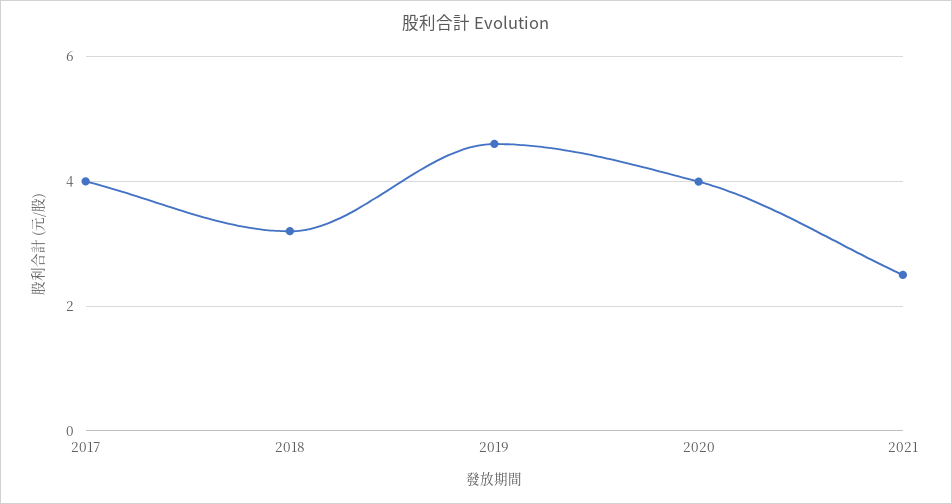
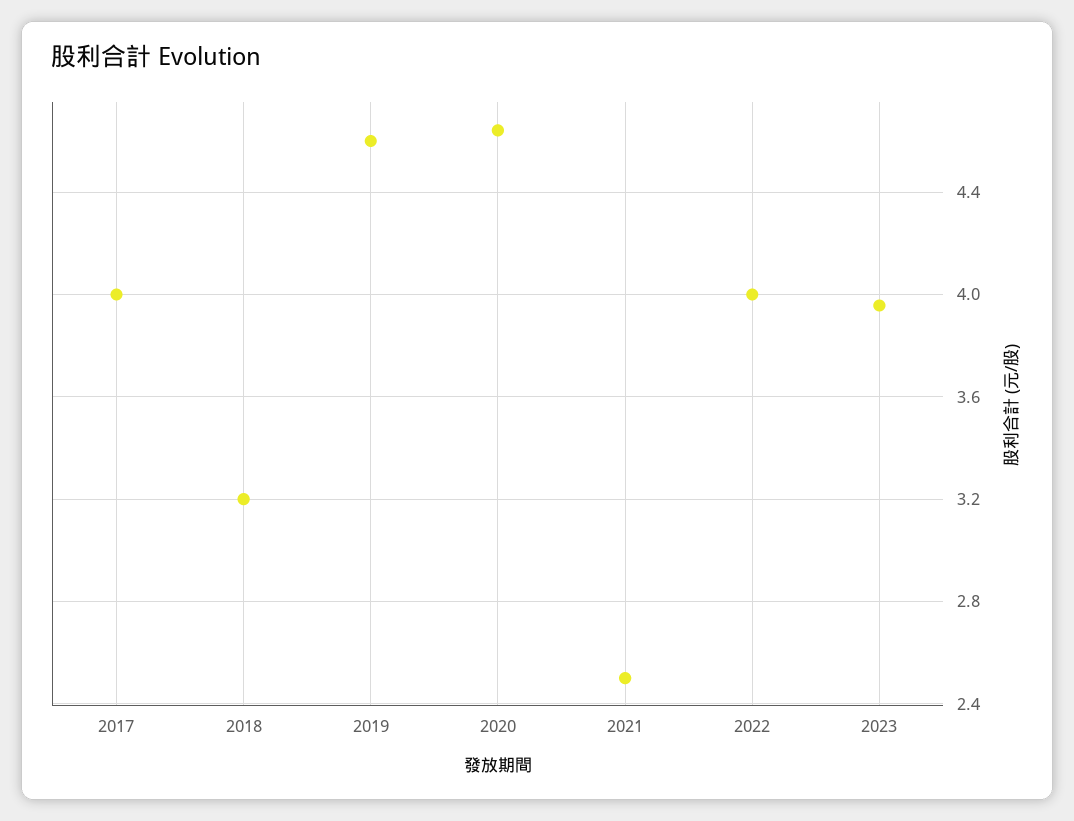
2020: 4 -> 4.65
2022: none -> 4
2023: none -> 3.95

